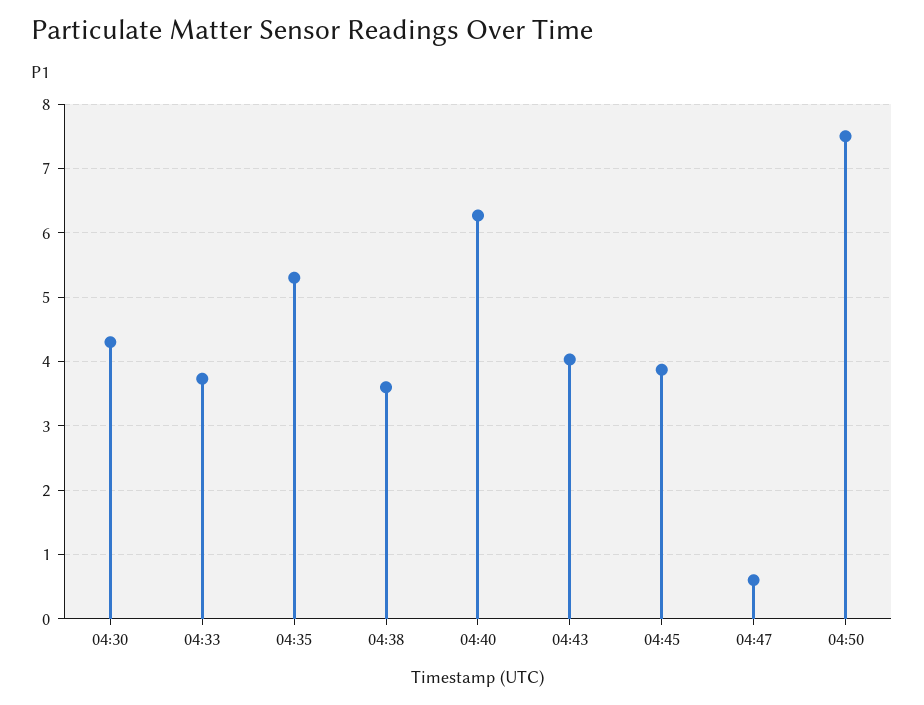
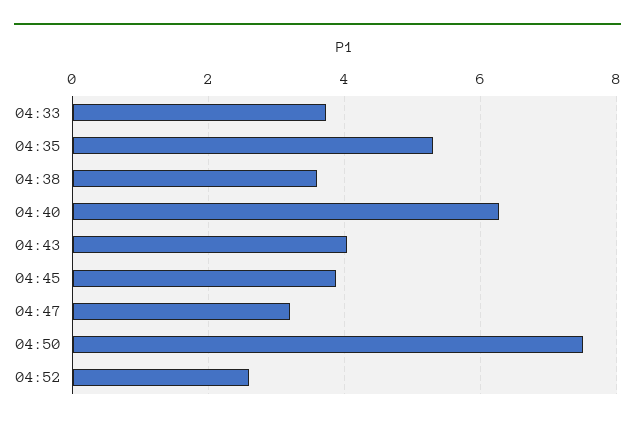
04:30: 4.3 -> none
04:47: 0.6 -> 3.2
04:52: none -> 2.6

